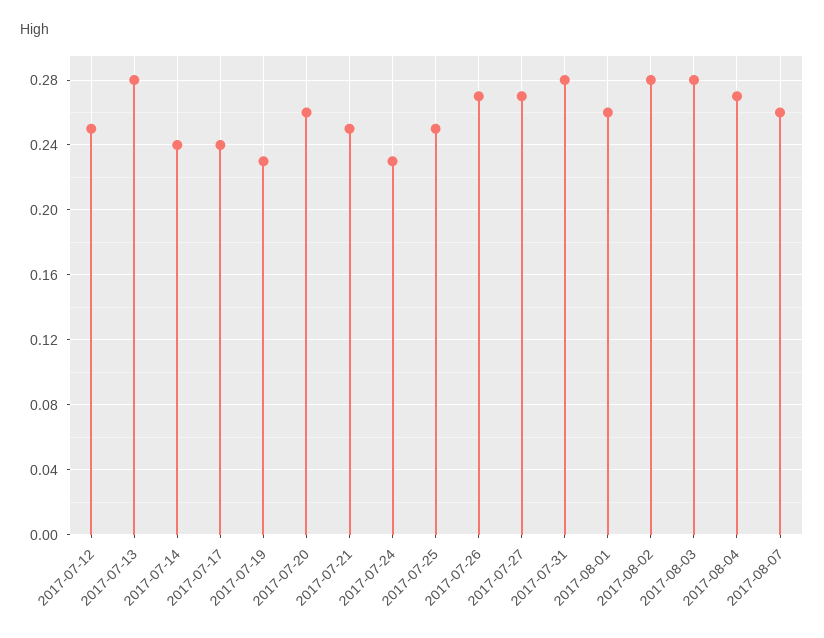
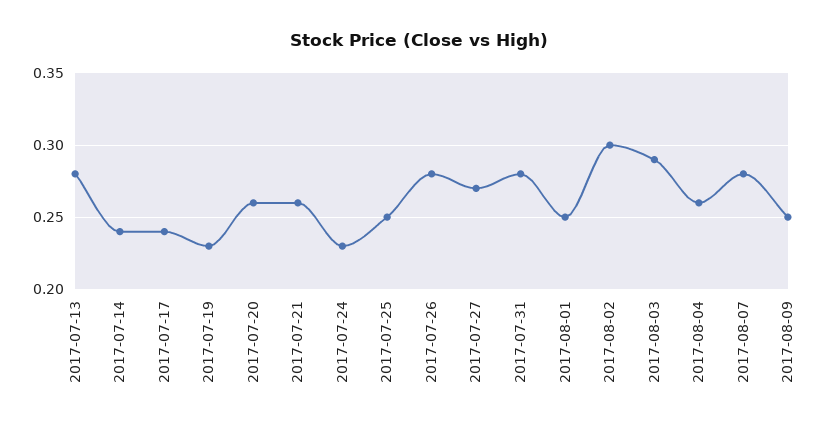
2017-07-12: 0.25 -> none
2017-07-21: 0.25 -> 0.26
2017-07-26: 0.27 -> 0.28
2017-08-01: 0.26 -> 0.25
2017-08-02: 0.28 -> 0.3
2017-08-03: 0.28 -> 0.29
2017-08-04: 0.27 -> 0.26
2017-08-07: 0.26 -> 0.28
2017-08-09: none -> 0.25

